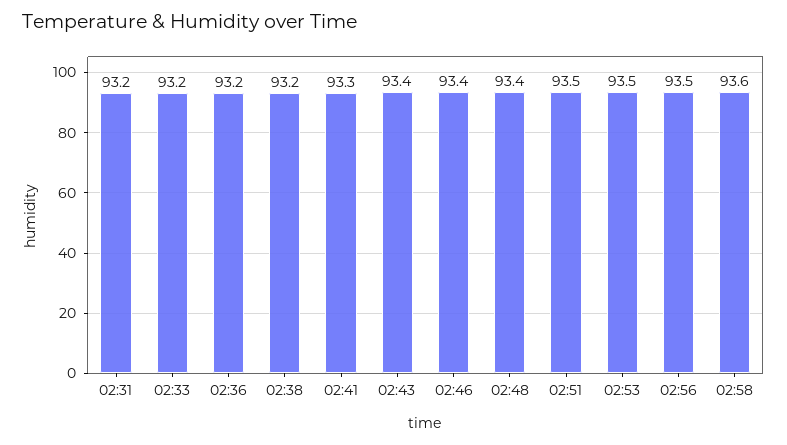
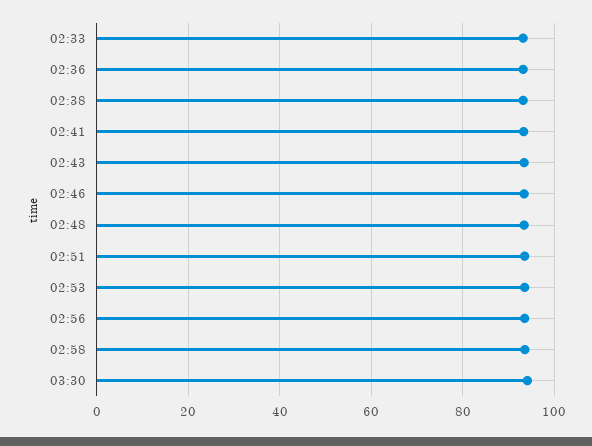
02:31: 93.2 -> none
03:30: none -> 94

